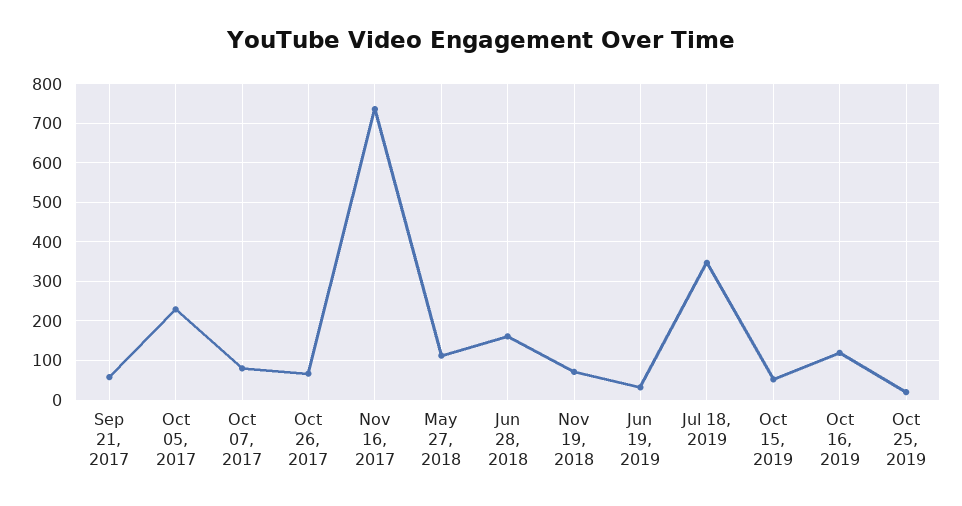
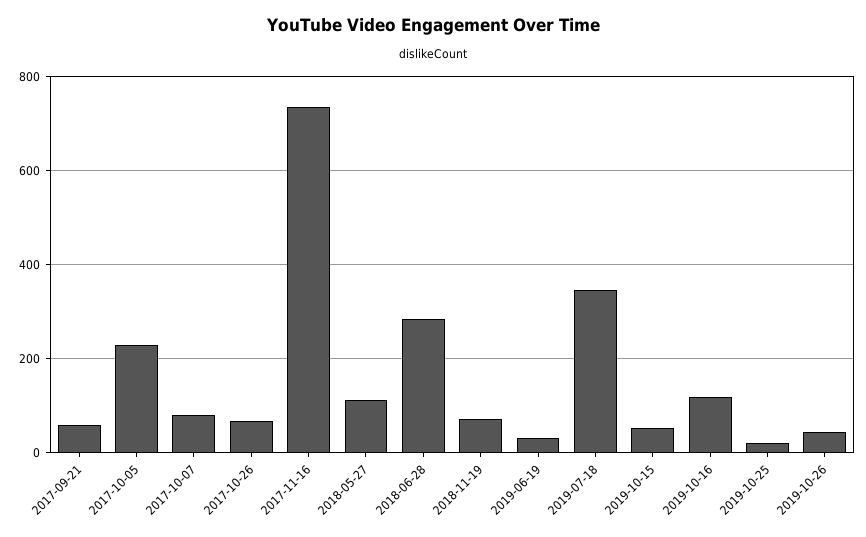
Jun 28, 2018: 160 -> 280
2019-10-26: none -> 40

